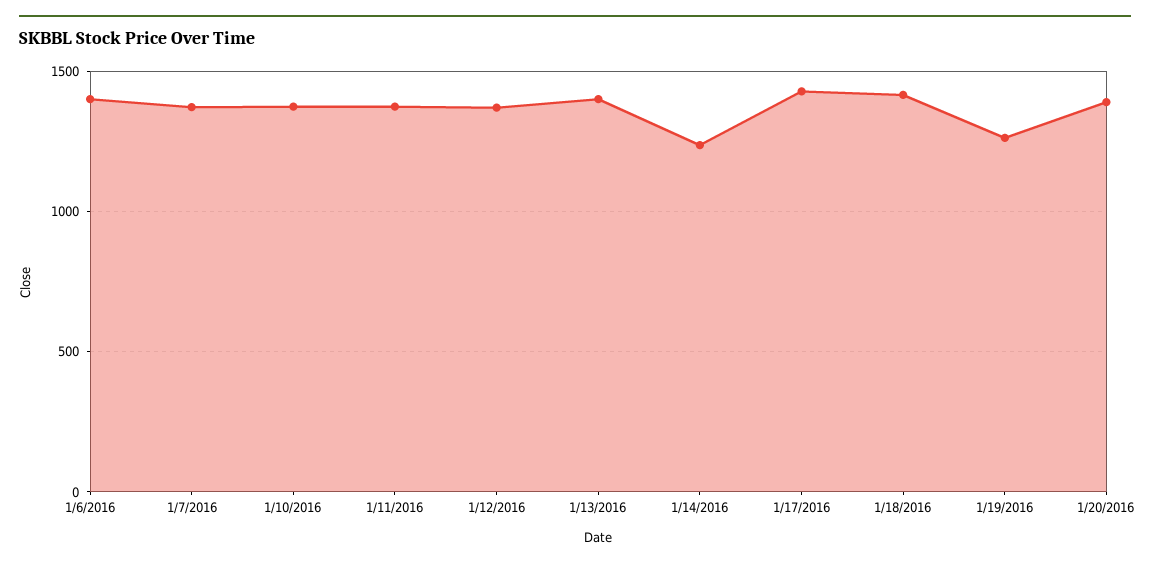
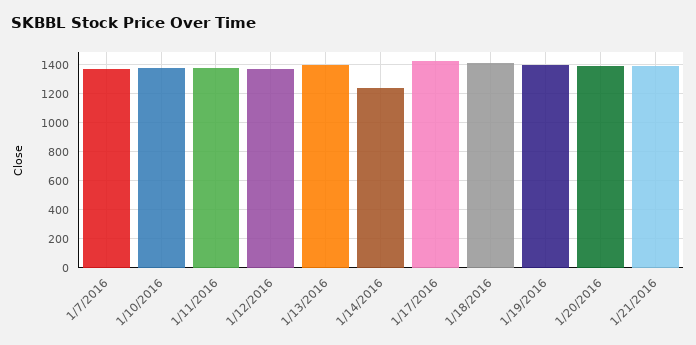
1/6/2016: 1400 -> none
1/19/2016: 1250 -> 1400
1/21/2016: none -> 1400

